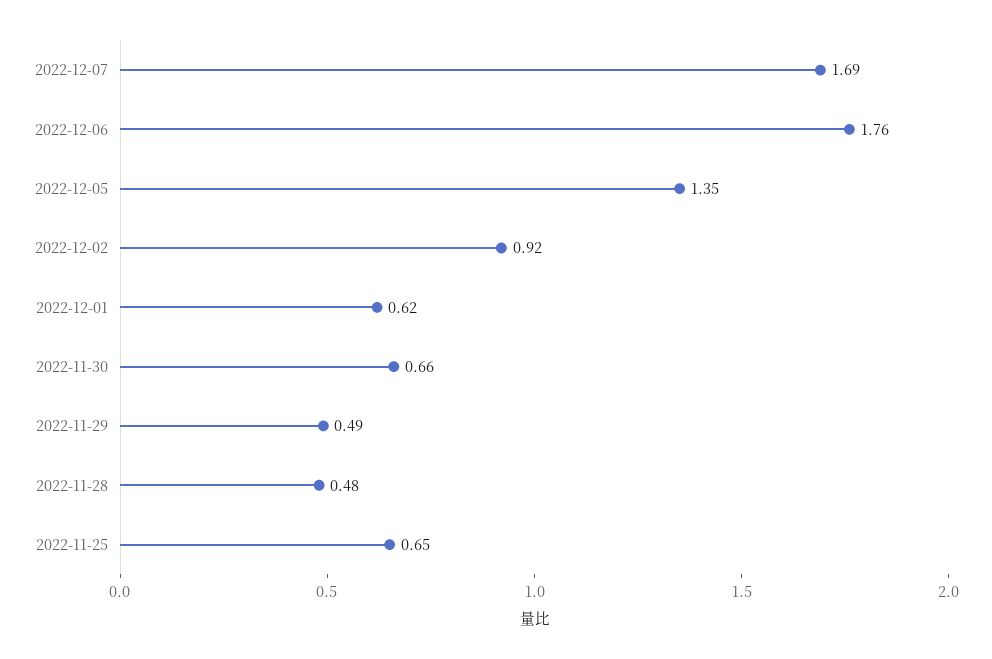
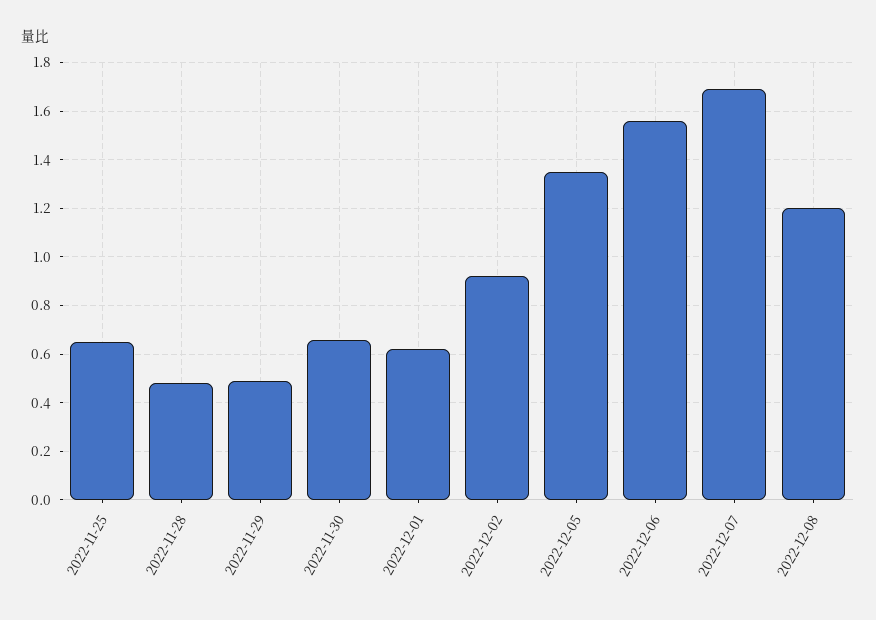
2022-12-06: 1.76 -> 1.55
2022-12-08: none -> 1.2

